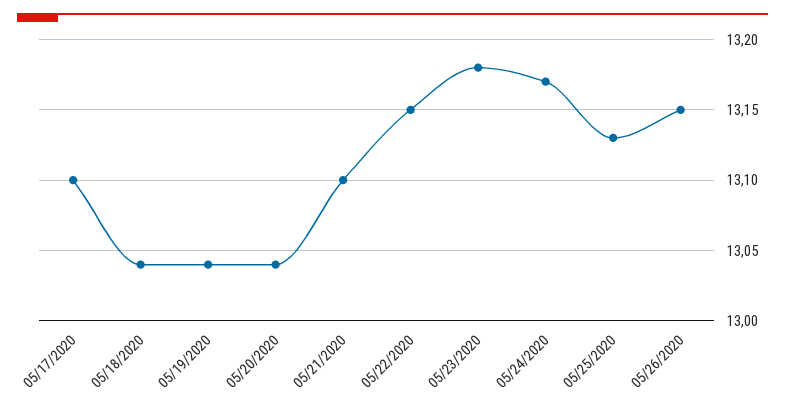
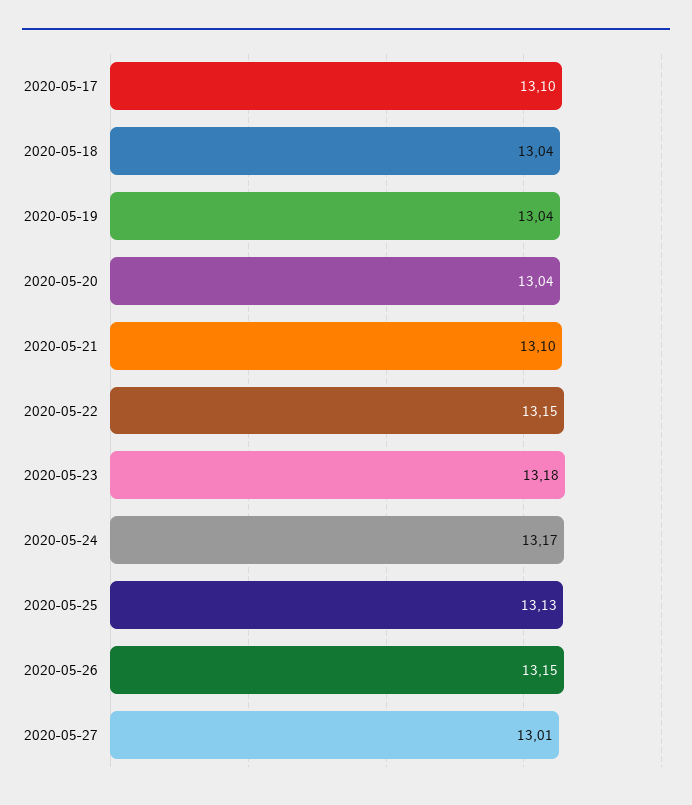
2020-05-27: none -> 13.01

